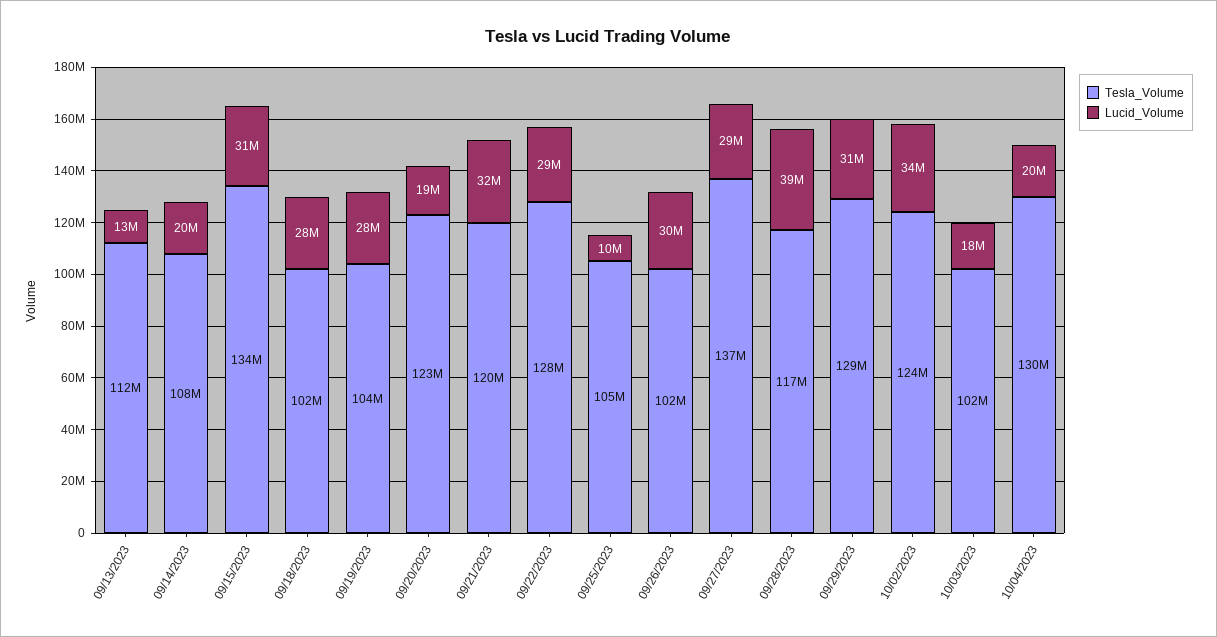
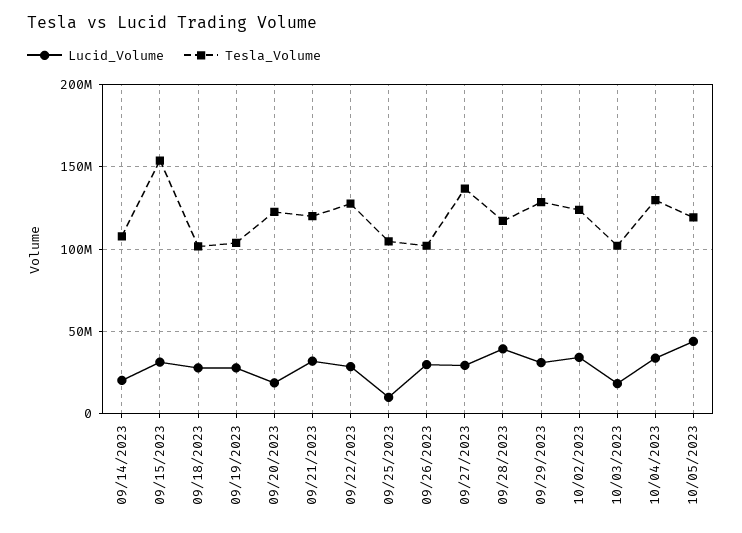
Tesla_Volume, 09/13/2023: 112000000 -> none
Lucid_Volume, 09/13/2023: 13000000 -> none
Tesla_Volume, 09/15/2023: 134000000 -> 155000000
Lucid_Volume, 10/04/2023: 20000000 -> 35000000
Lucid_Volume, 10/05/2023: none -> 45000000
Tesla_Volume, 10/05/2023: none -> 120000000

